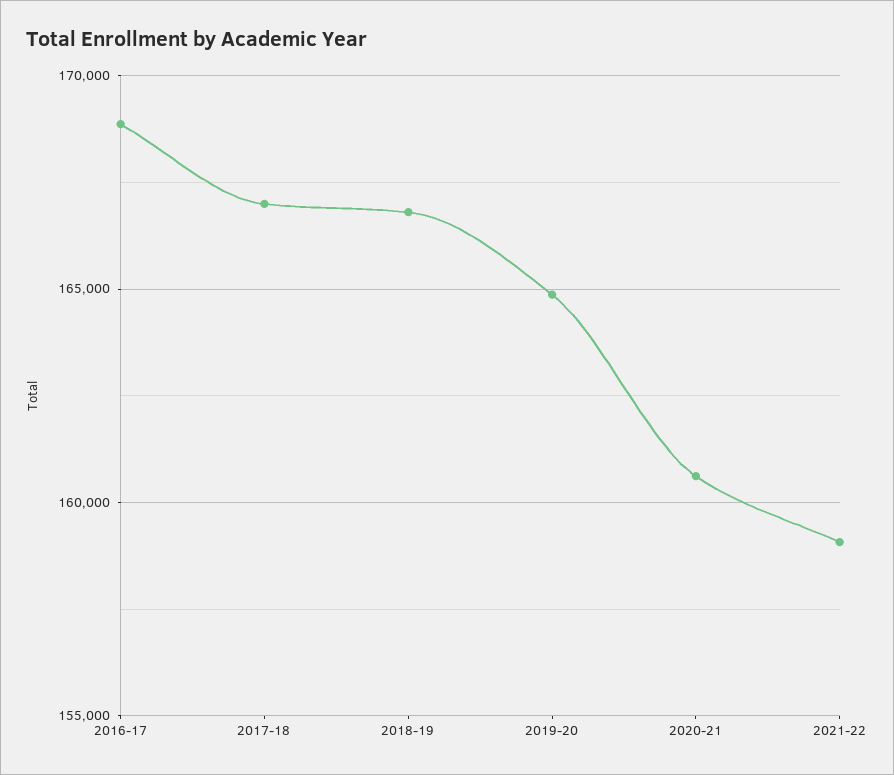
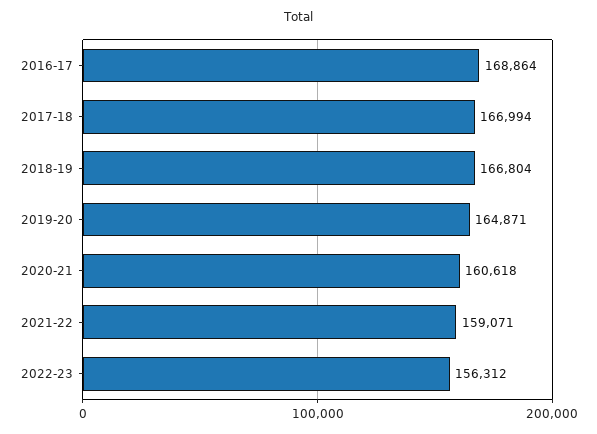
2022-23: none -> 156312

